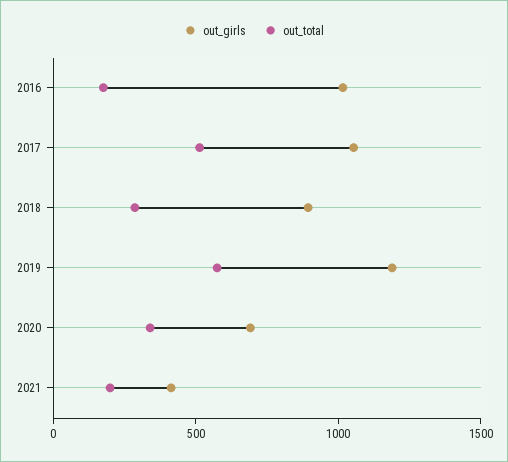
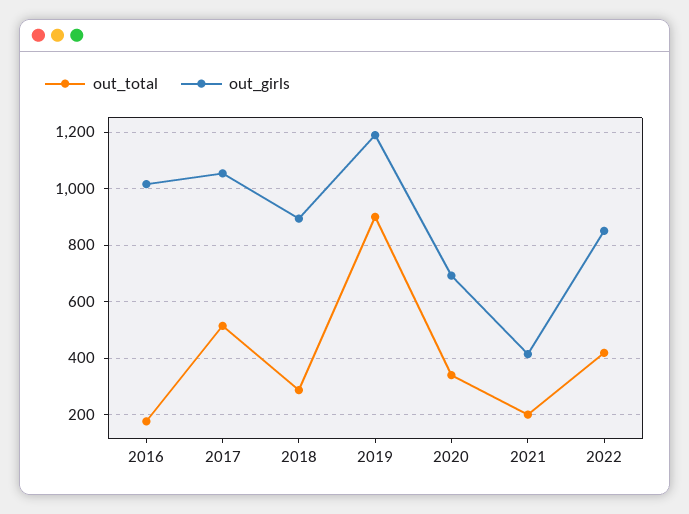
out_total, 2019: 600 -> 900
out_total, 2022: none -> 425
out_girls, 2022: none -> 850

